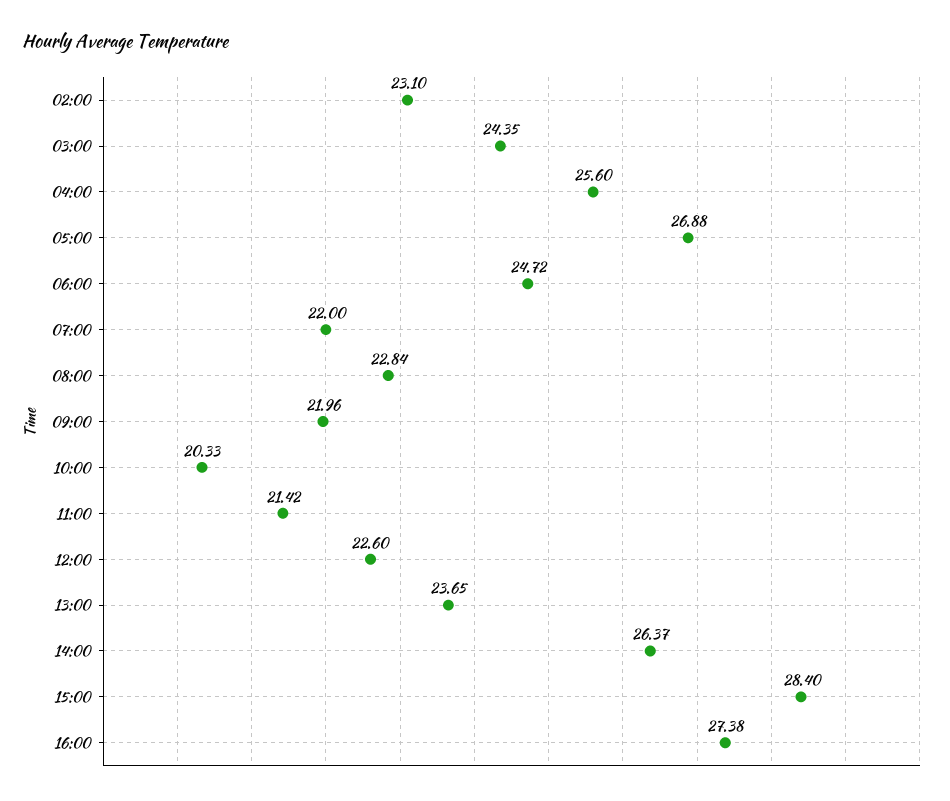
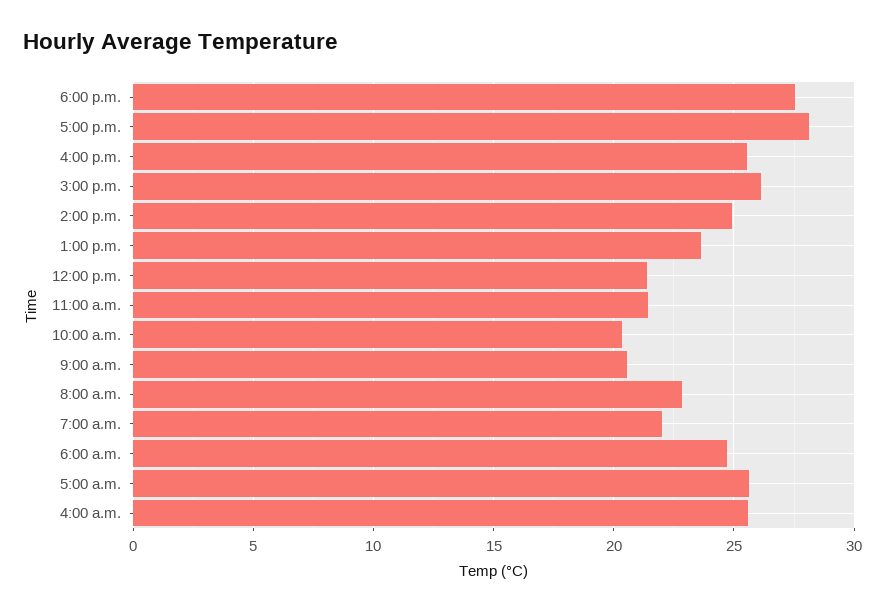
02:00: 23.1 -> none
03:00: 24.35 -> none
05:00: 26.88 -> 25.5
09:00: 21.96 -> 20.5
12:00: 22.6 -> 21.5
14:00: 26.37 -> 25
15:00: 28.4 -> 26
16:00: 27.38 -> 25.5
6:00 p.m.: none -> 27.5
5:00 p.m.: none -> 28

